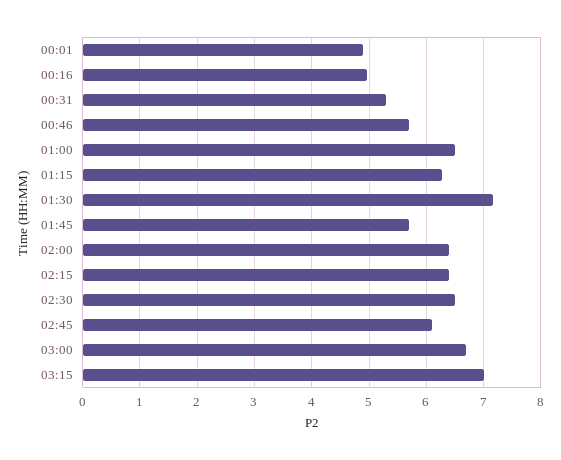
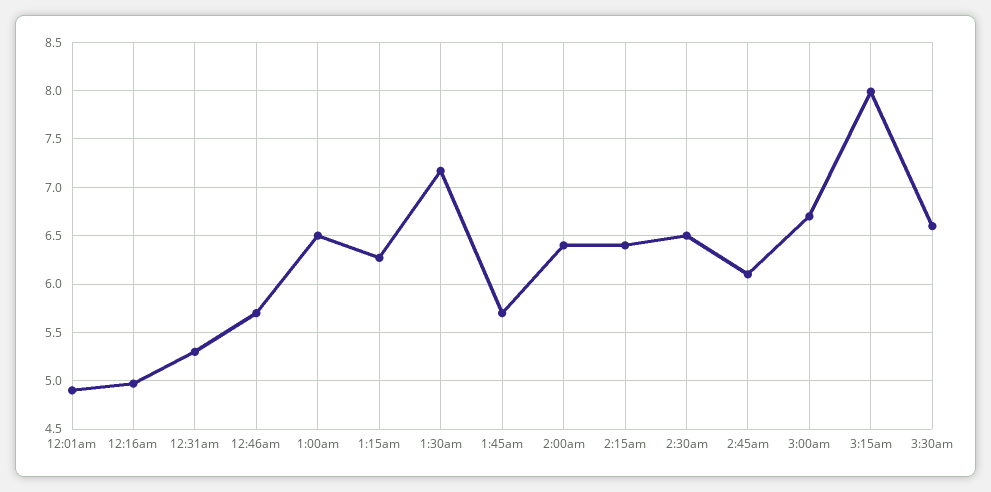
03:15: 7 -> 8
3:30am: none -> 6.6

